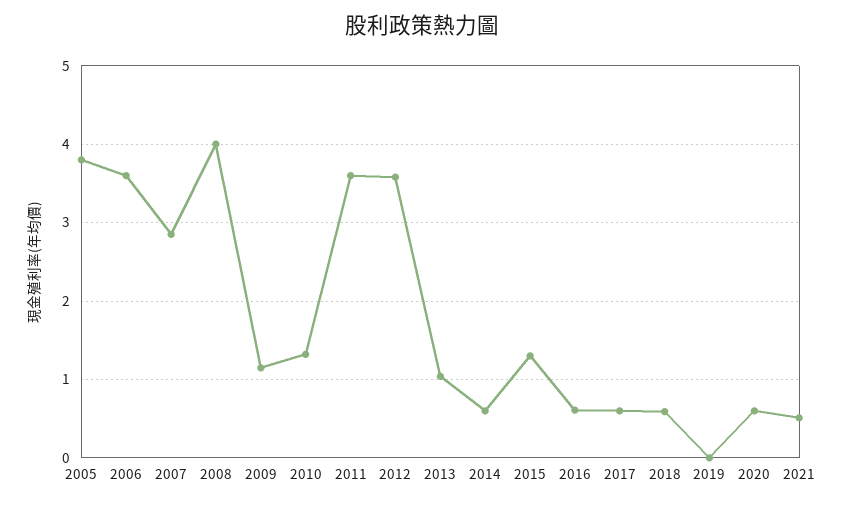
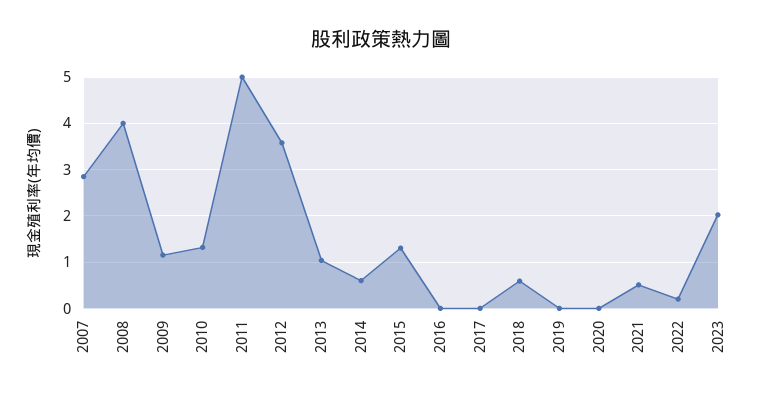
2005: 3.8 -> none
2006: 3.6 -> none
2011: 3.6 -> 5
2016: 0.6 -> 0
2017: 0.6 -> 0
2020: 0.6 -> 0
2022: none -> 0.2
2023: none -> 2

